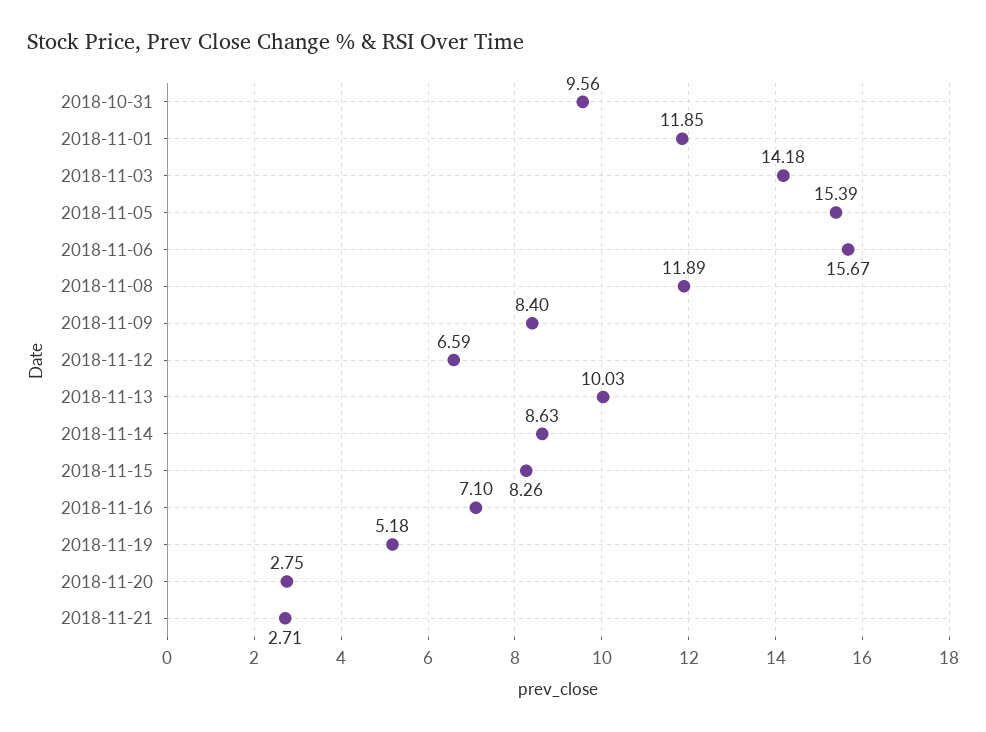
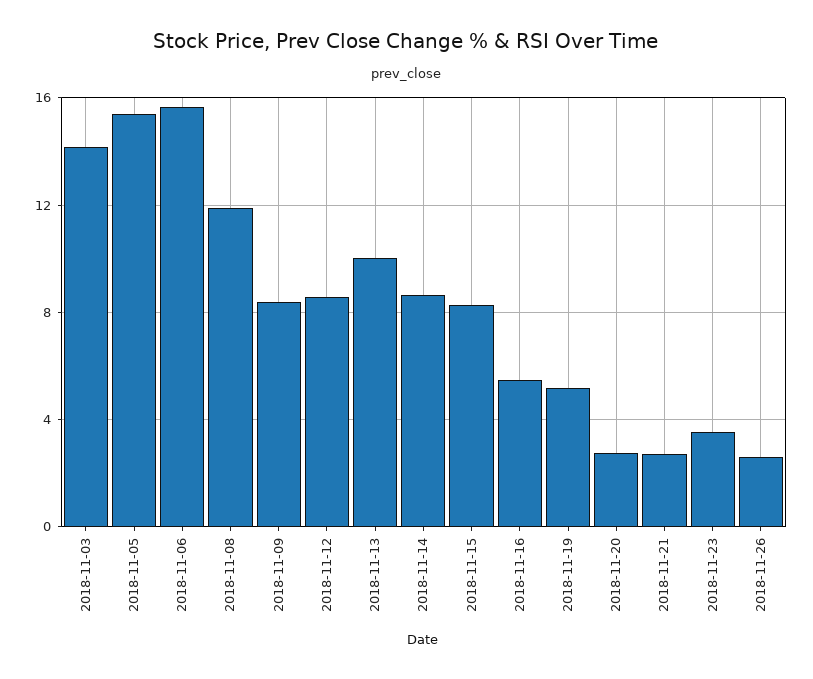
2018-10-31: 9.56 -> none
2018-11-01: 11.85 -> none
2018-11-12: 6.59 -> 8.5
2018-11-16: 7.1 -> 5.5
2018-11-23: none -> 3.5
2018-11-26: none -> 2.5

